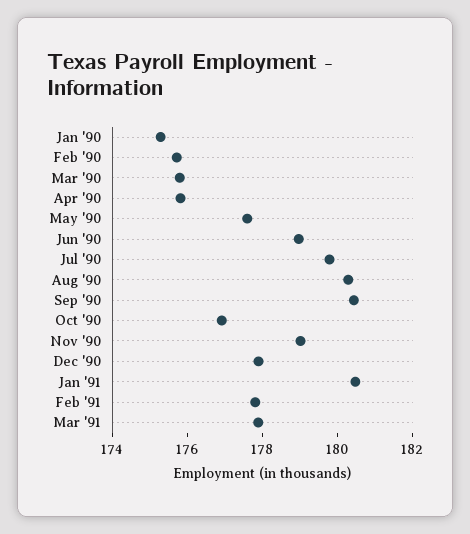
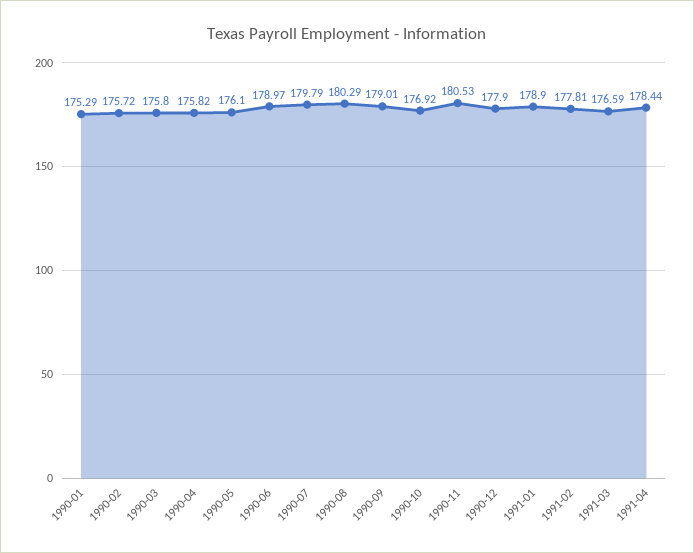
May '90: 177.5 -> 176.1
Sep '90: 180.5 -> 179.01
Nov '90: 179 -> 180.53
Jan '91: 180.5 -> 178.9
Mar '91: 178 -> 176.59
1991-04: none -> 178.44

